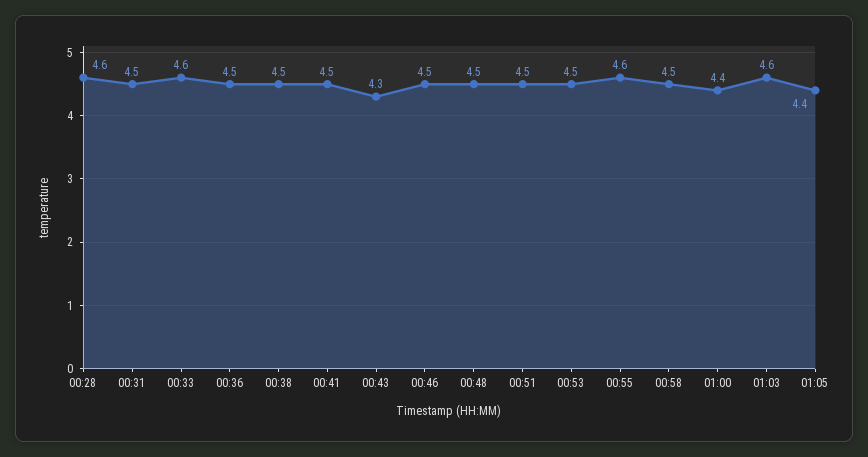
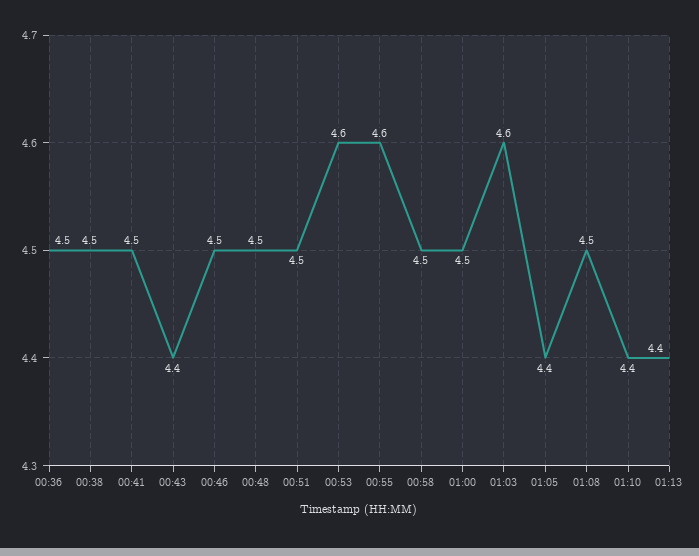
00:28: 4.6 -> none
00:31: 4.5 -> none
00:33: 4.6 -> none
00:43: 4.3 -> 4.4
00:53: 4.5 -> 4.6
01:00: 4.4 -> 4.5
01:08: none -> 4.5
01:10: none -> 4.4
01:13: none -> 4.4

